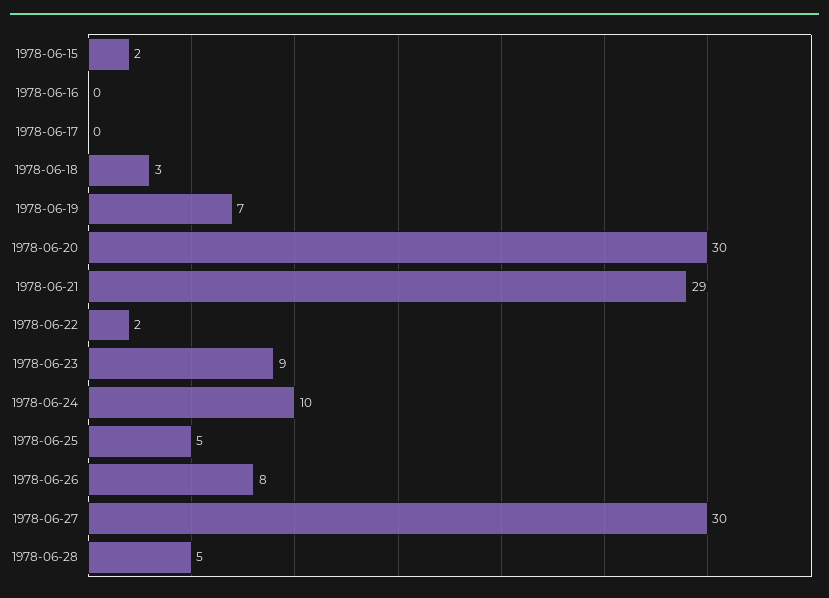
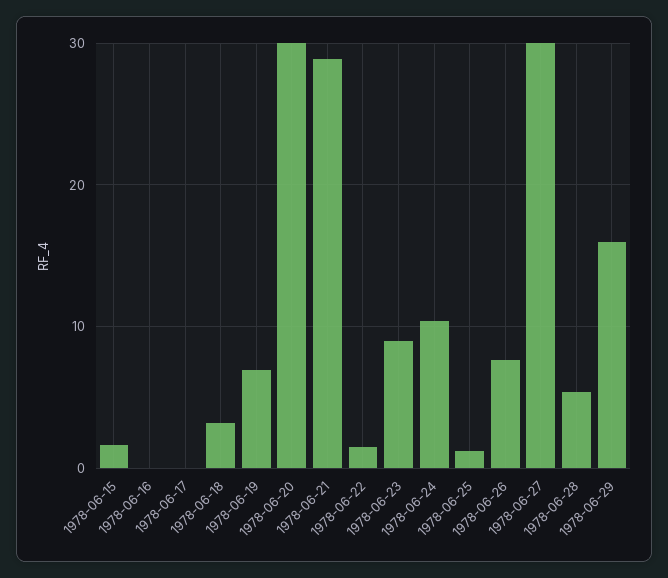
1978-06-25: 5 -> 1
1978-06-29: none -> 16

